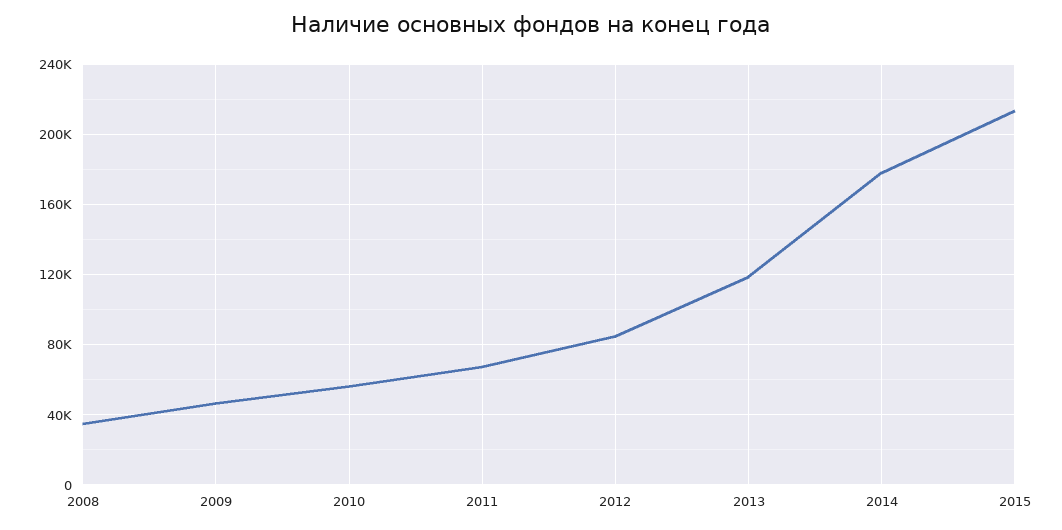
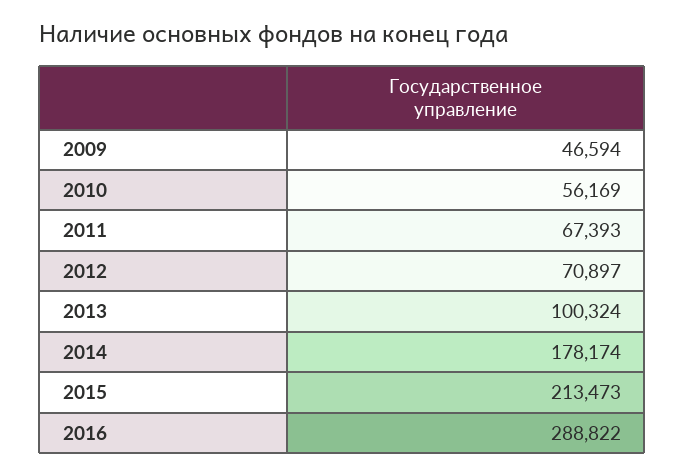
2008: 35000 -> none
2012: 85000 -> 70897
2013: 120000 -> 100324
2016: none -> 288822

